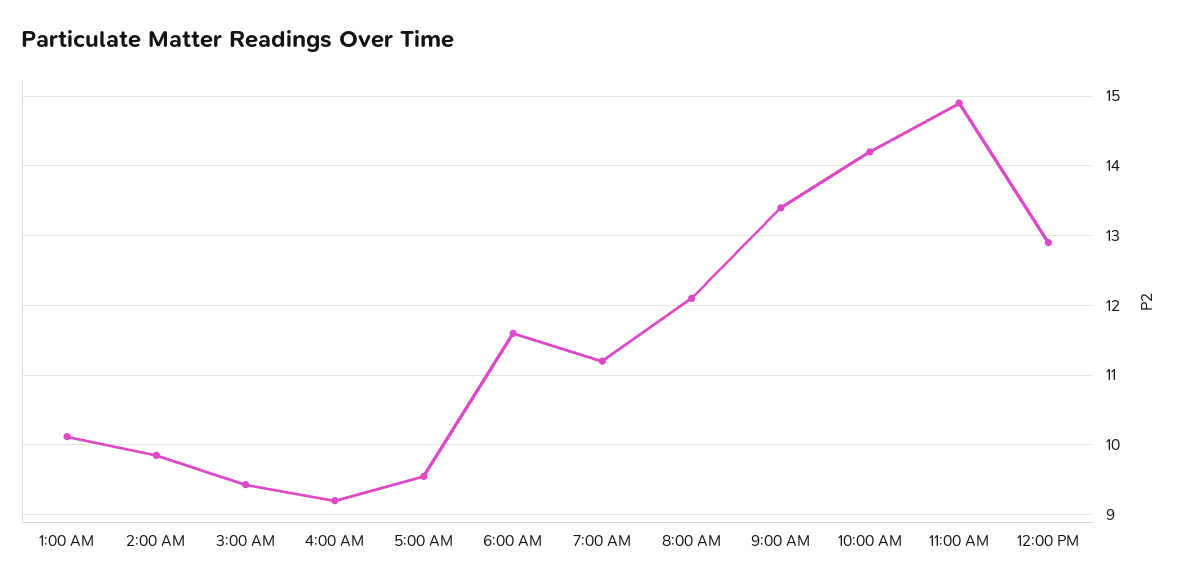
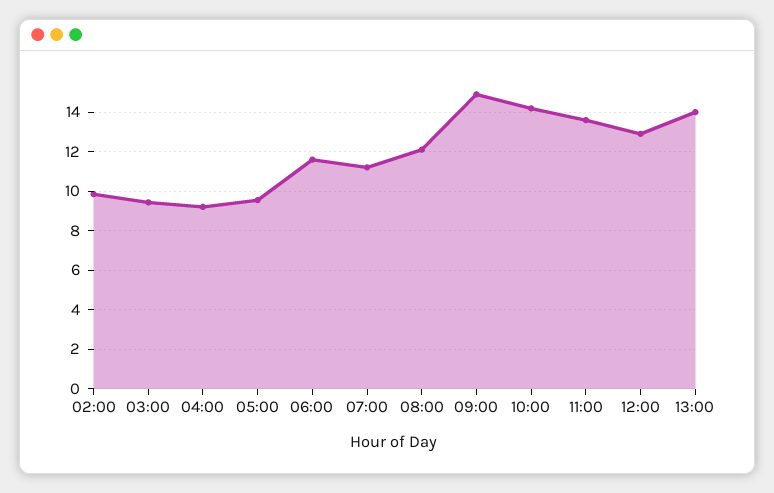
1:00 AM: 10.1 -> none
9:00 AM: 13.4 -> 15
11:00 AM: 14.9 -> 13.5
13:00: none -> 14

